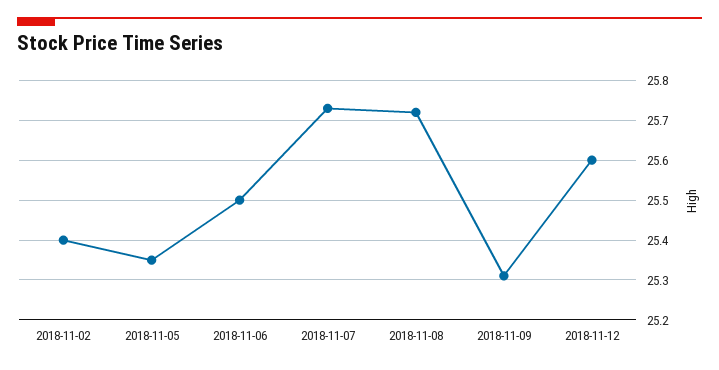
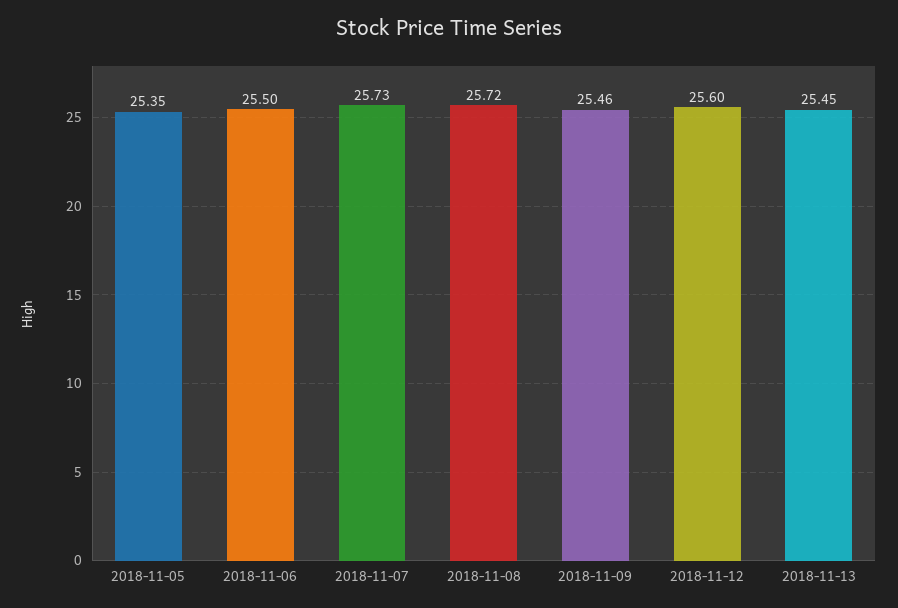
2018-11-02: 25.4 -> none
2018-11-09: 25.3 -> 25.46
2018-11-13: none -> 25.45

